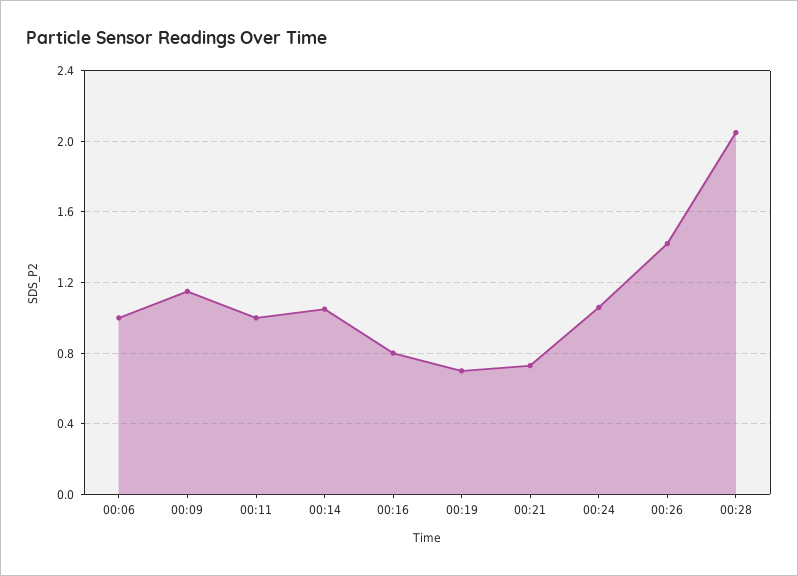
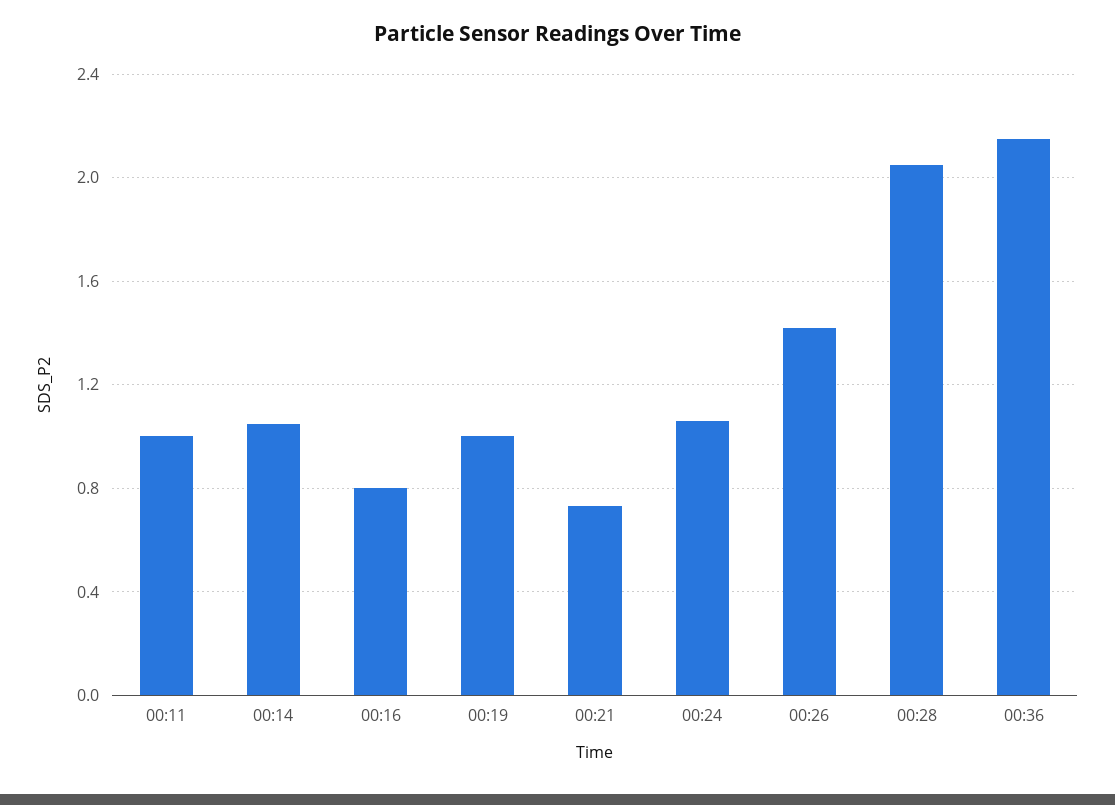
00:06: 1 -> none
00:09: 1.15 -> none
00:19: 0.7 -> 1
00:36: none -> 2.15

